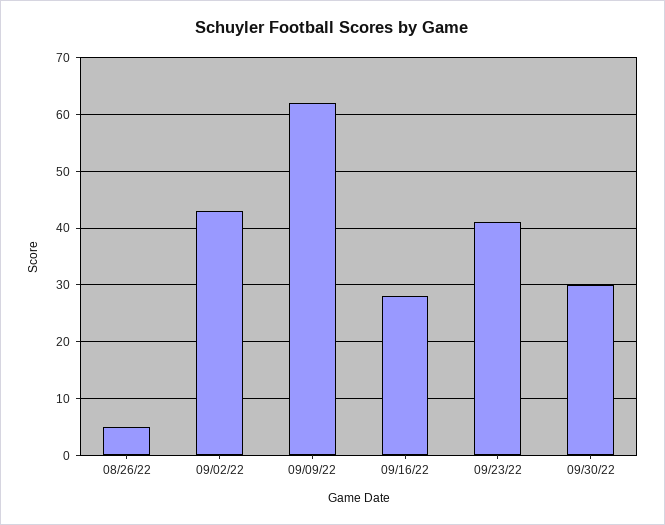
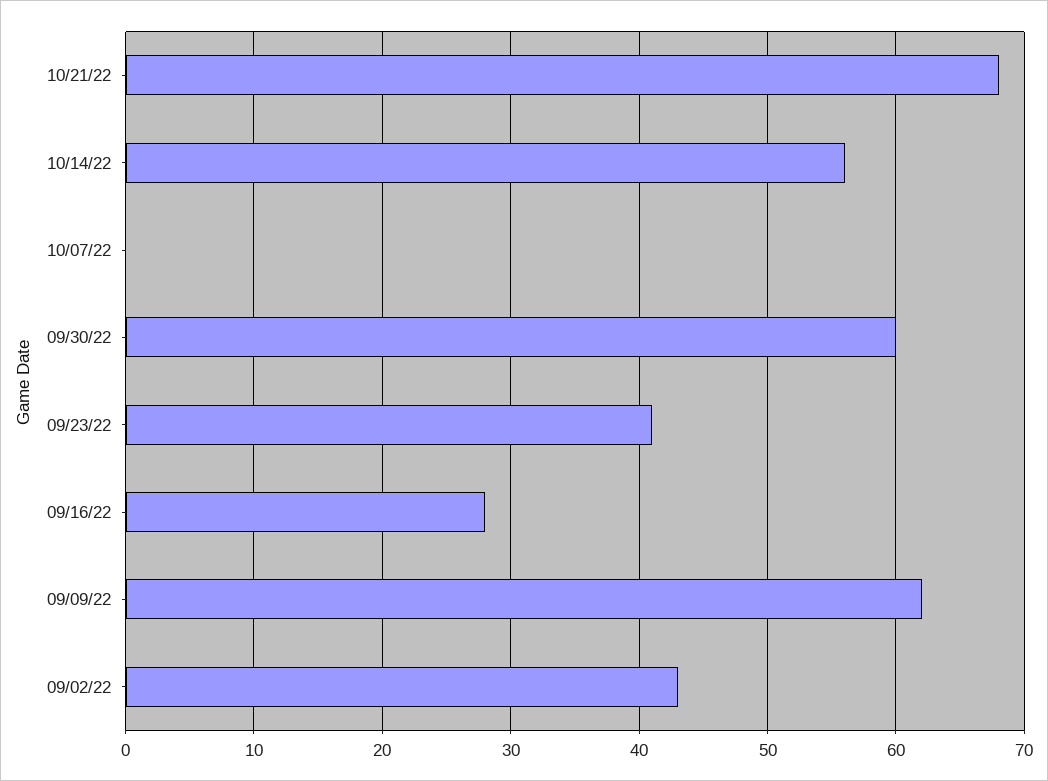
08/26/22: 5 -> none
09/30/22: 30 -> 60
10/21/22: none -> 68
10/14/22: none -> 56
10/07/22: none -> 0

